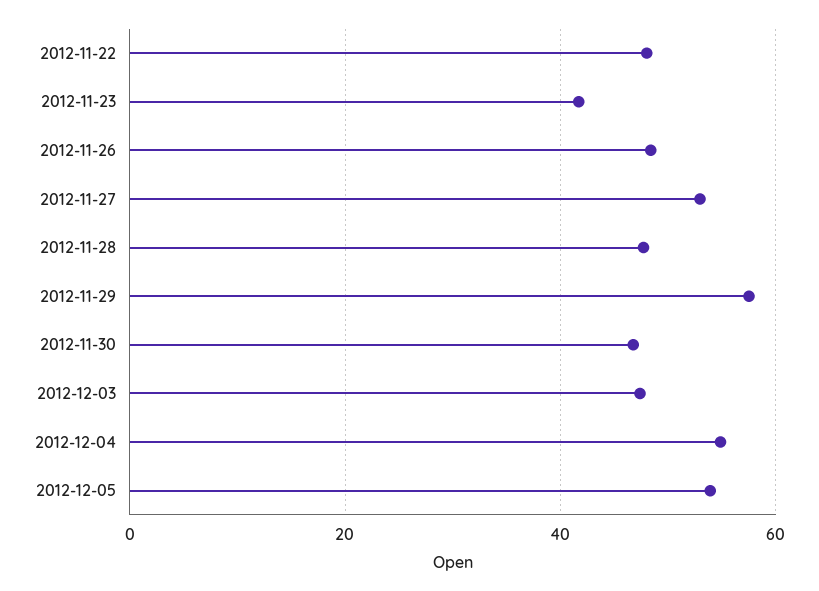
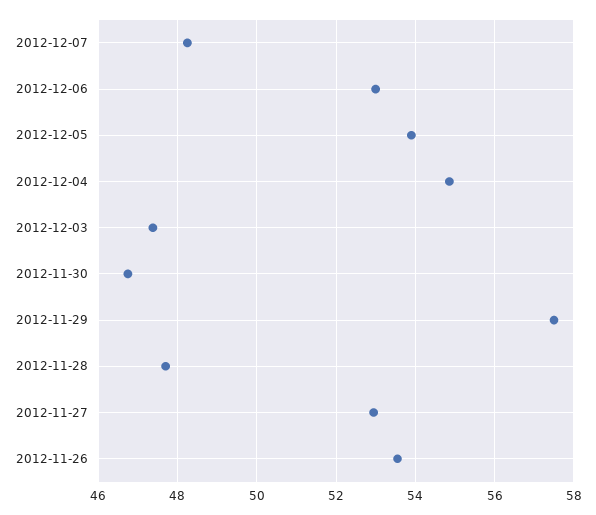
2012-11-22: 48 -> none
2012-11-23: 42 -> none
2012-11-26: 48 -> 53.6
2012-12-07: none -> 48.2
2012-12-06: none -> 53

